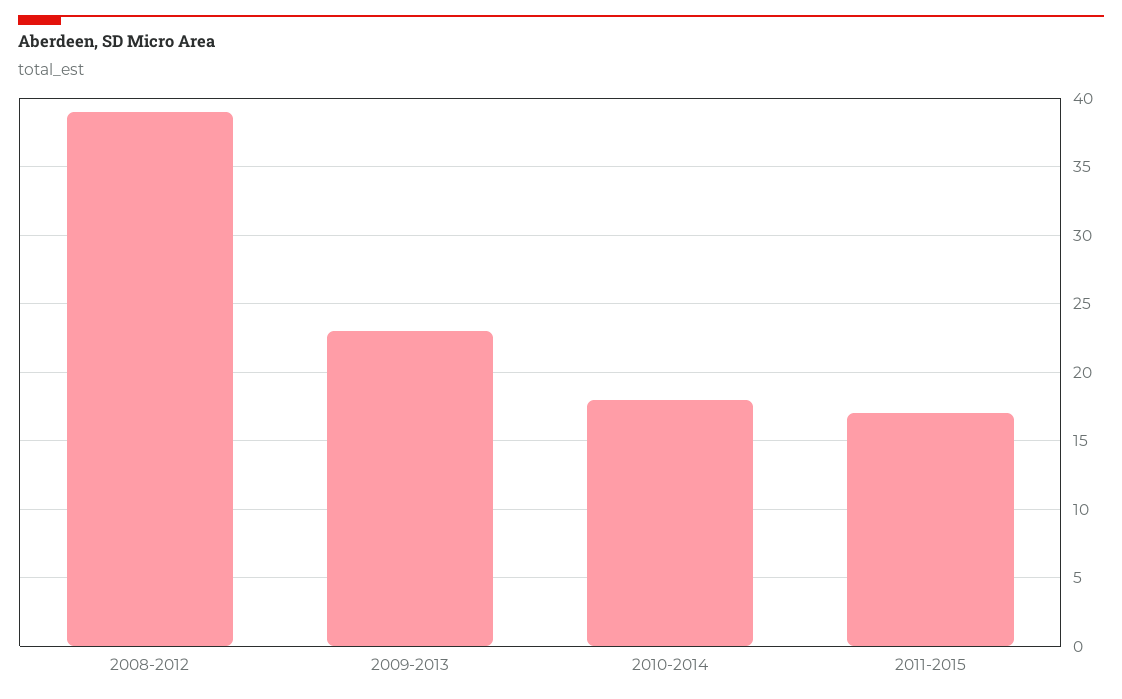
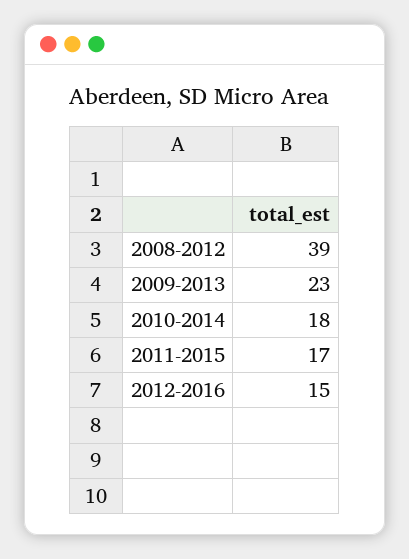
2012-2016: none -> 15

